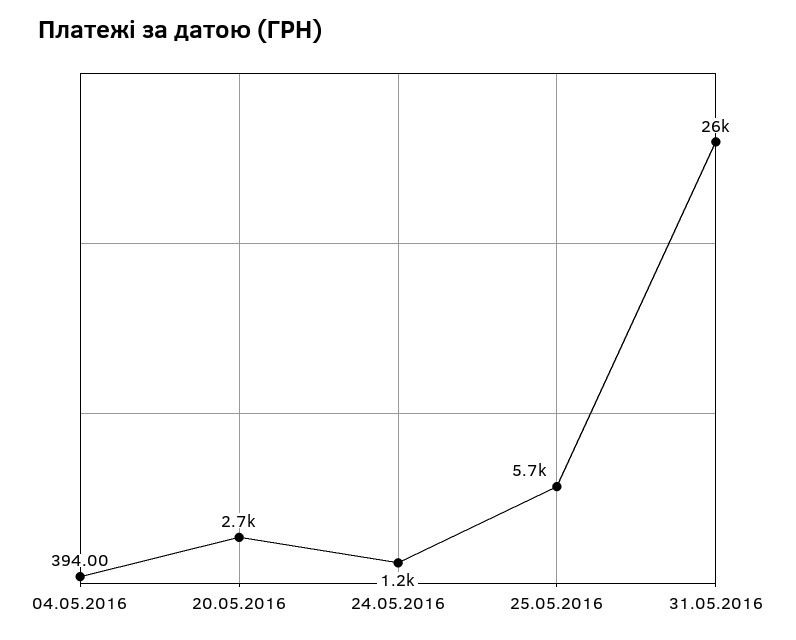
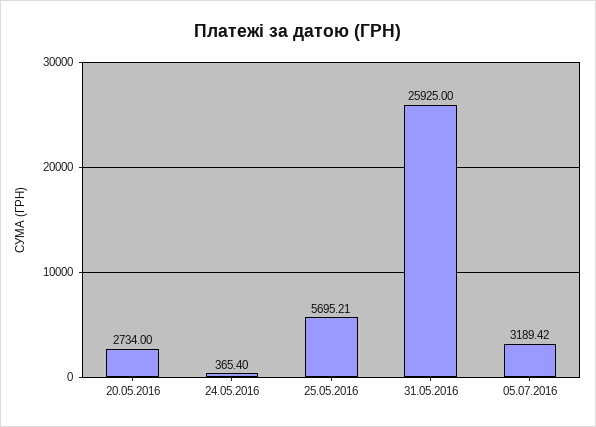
04.05.2016: 394 -> none
24.05.2016: 1200 -> 365.4
05.07.2016: none -> 3189.42

